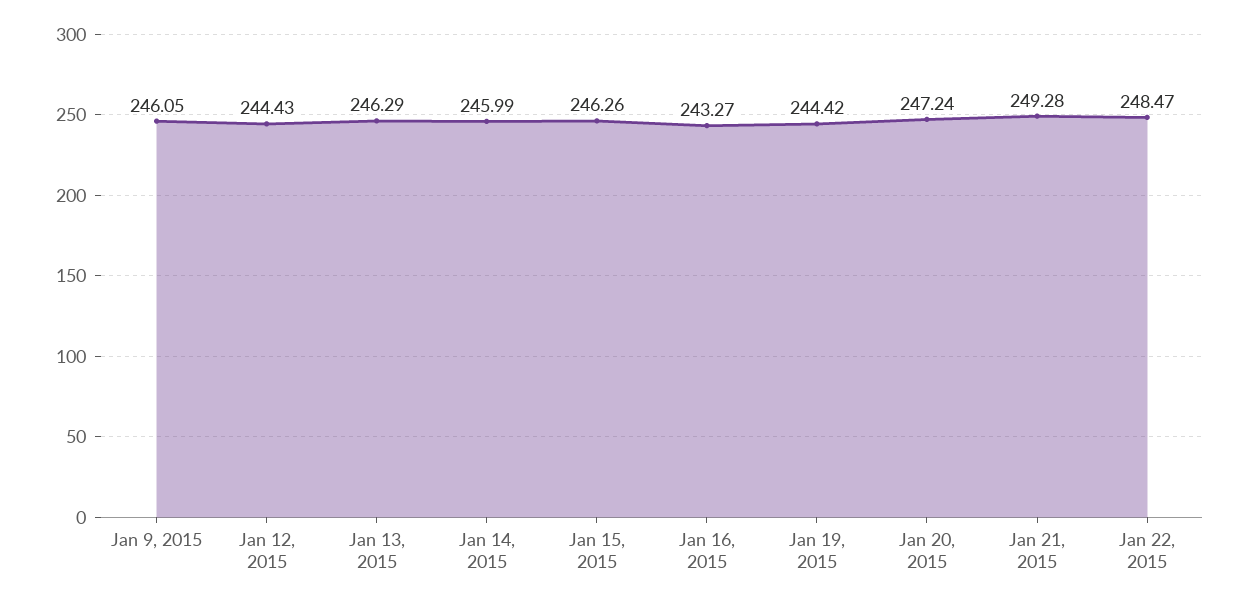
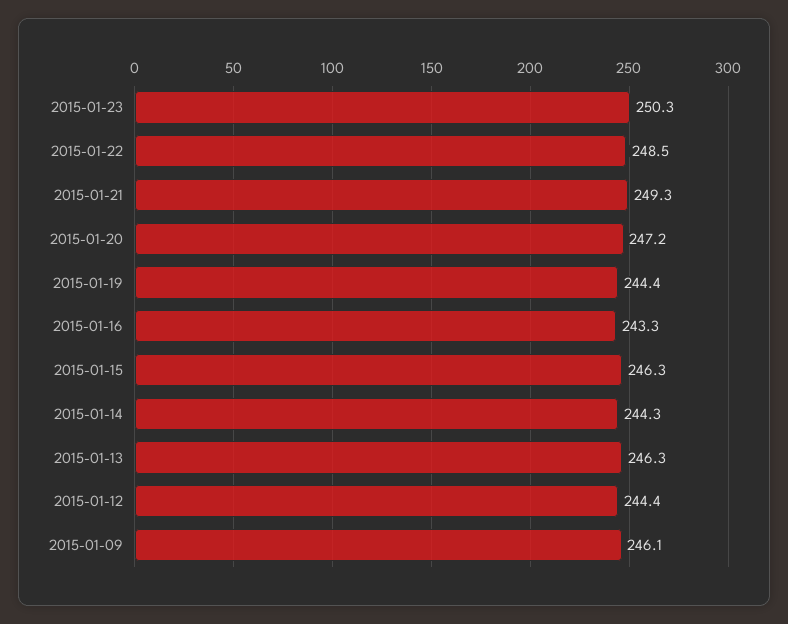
Jan 14, 2015: 245.99 -> 244.3
2015-01-23: none -> 250.3

